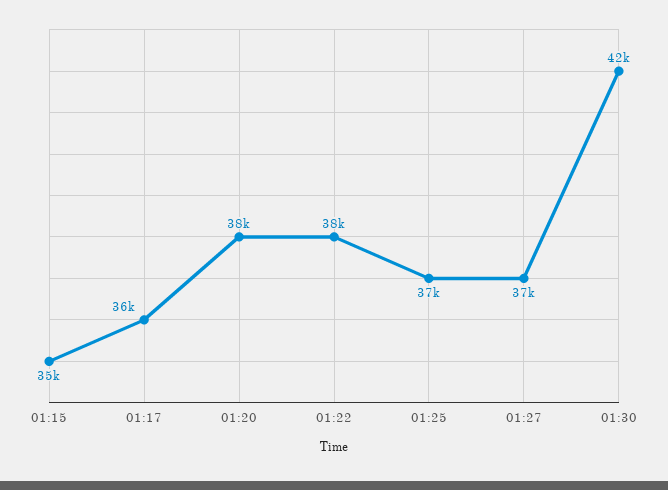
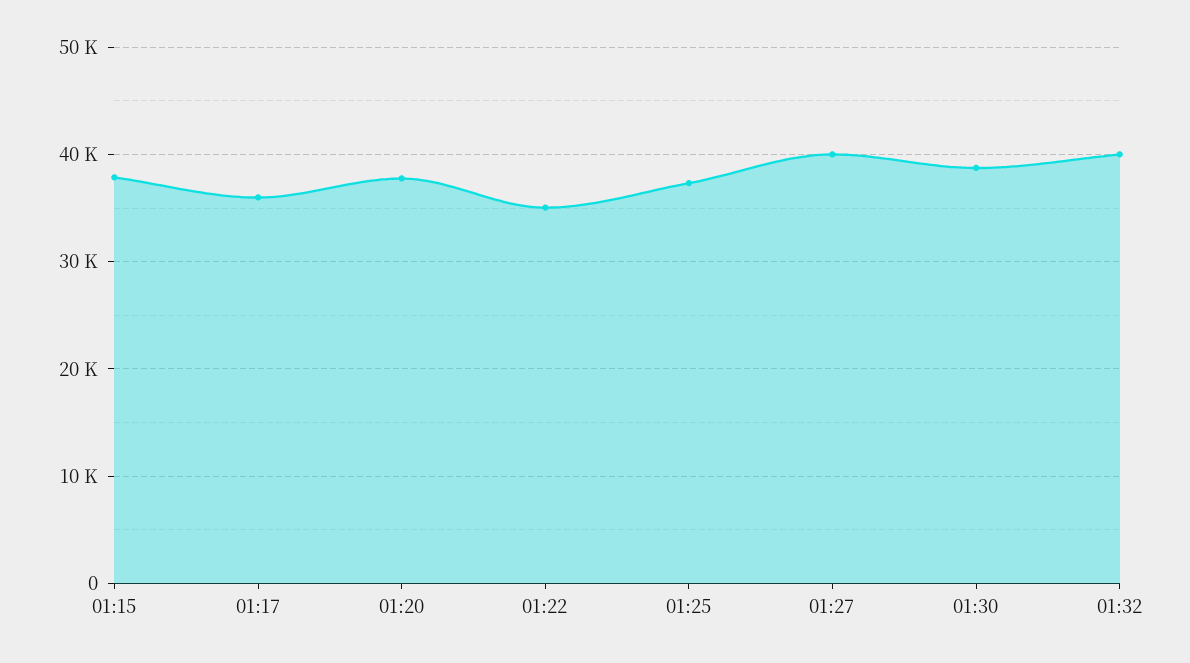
01:15: 35000 -> 38000
01:22: 38000 -> 35000
01:27: 37000 -> 40000
01:30: 42000 -> 39000
01:32: none -> 40000

